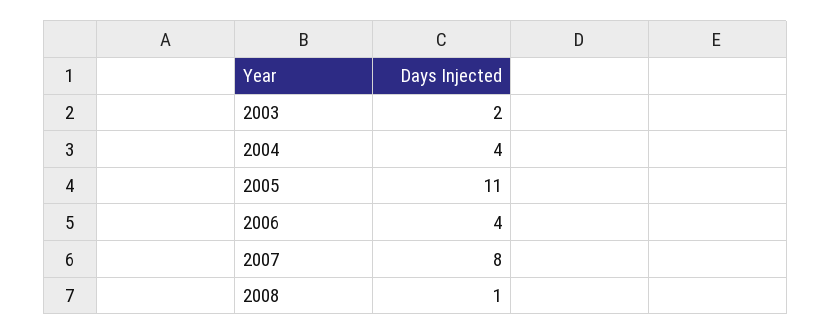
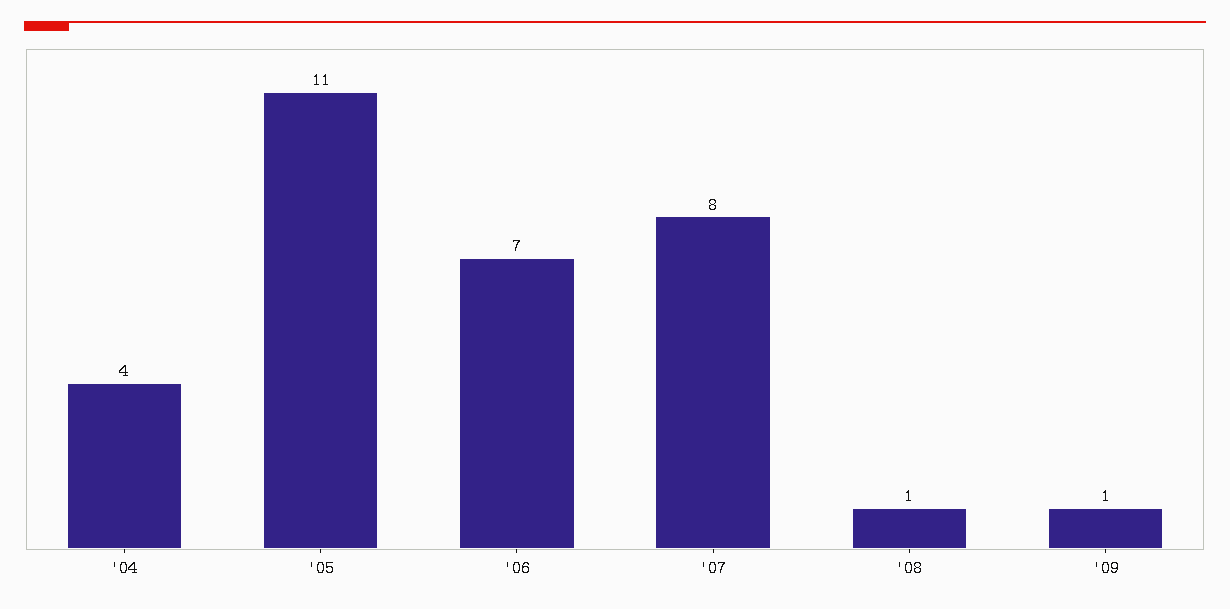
2003: 2 -> none
2006: 4 -> 7
'09: none -> 1

